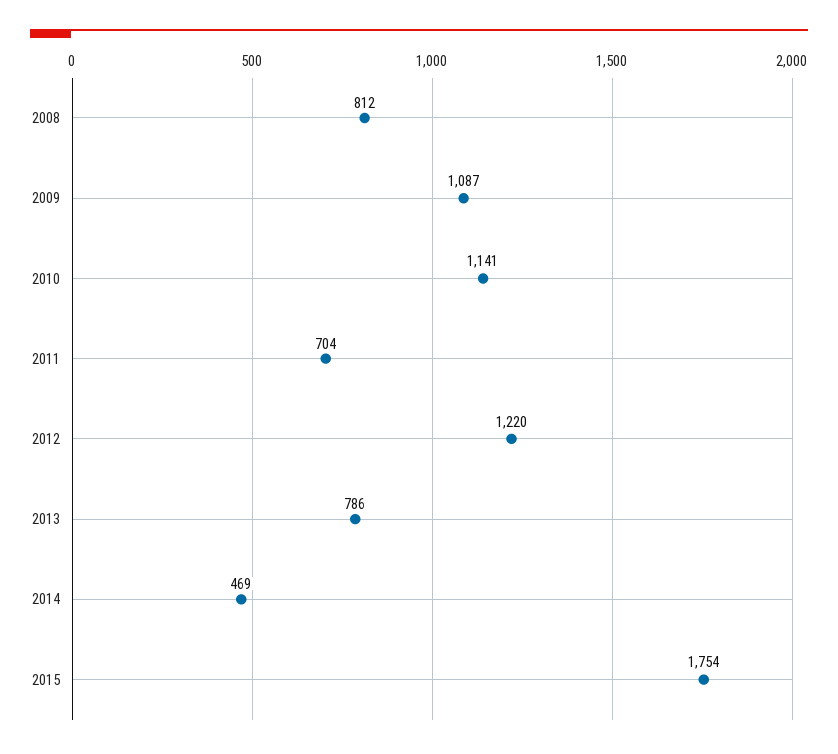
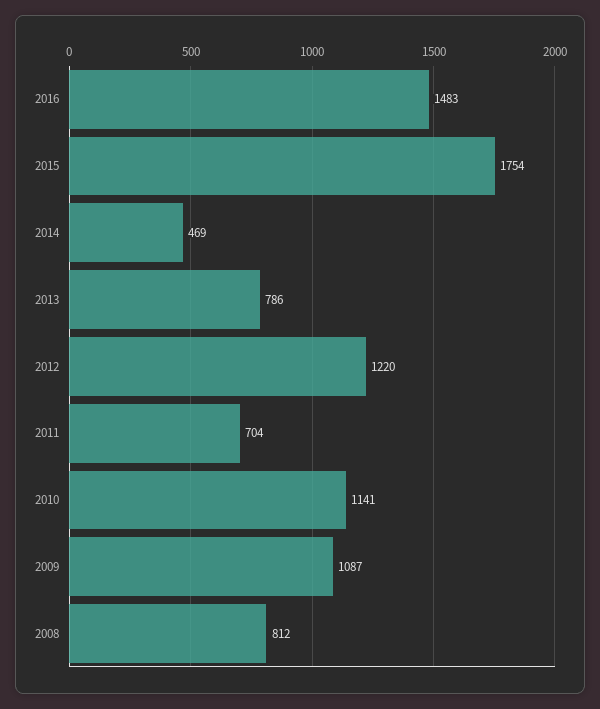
2016: none -> 1483

